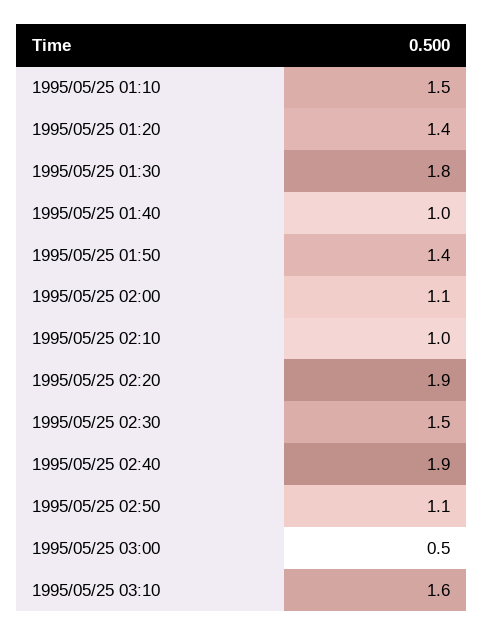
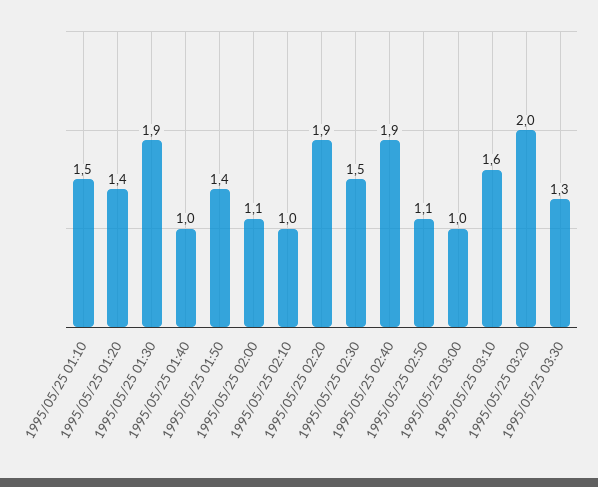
1995/05/25 01:30: 1.8 -> 1.9
1995/05/25 03:00: 0.5 -> 1
1995/05/25 03:20: none -> 2
1995/05/25 03:30: none -> 1.3

